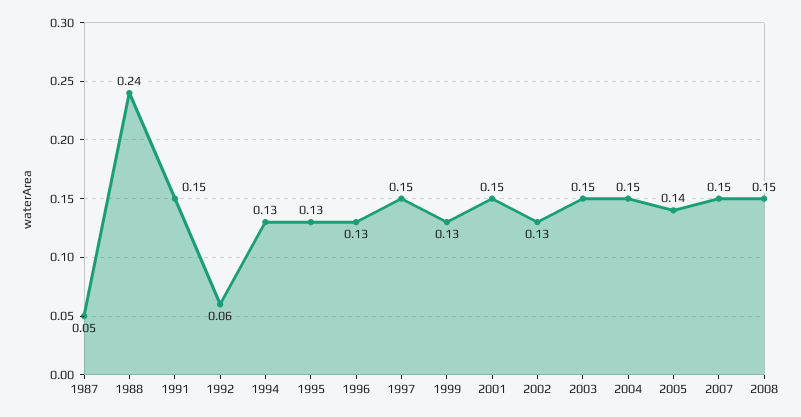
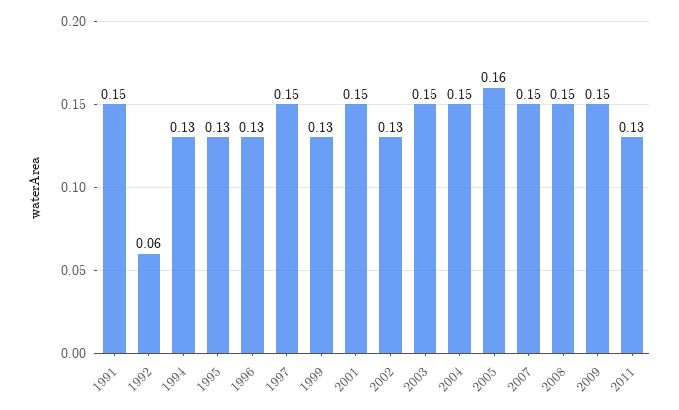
1987: 0.05 -> none
1988: 0.24 -> none
2005: 0.14 -> 0.16
2009: none -> 0.15
2011: none -> 0.13

